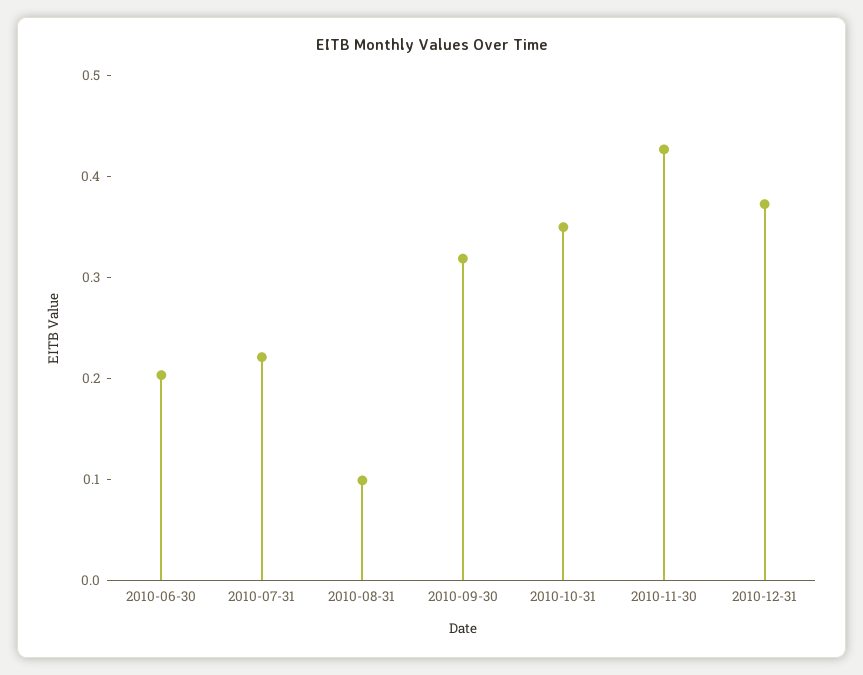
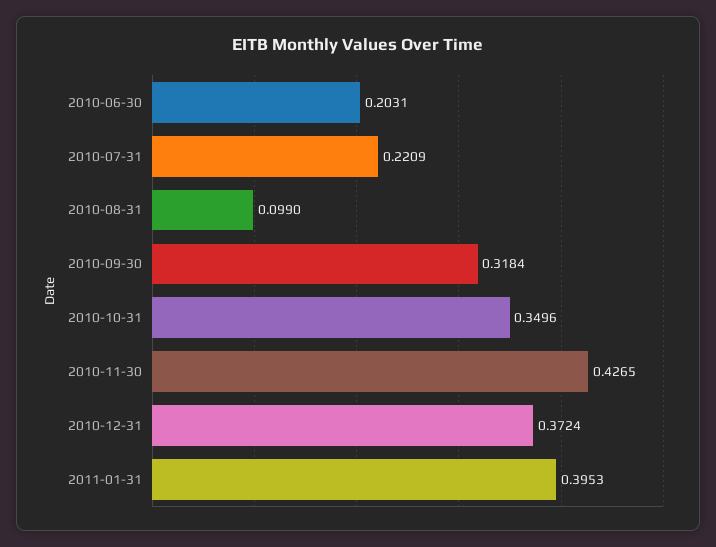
2011-01-31: none -> 0.3953

